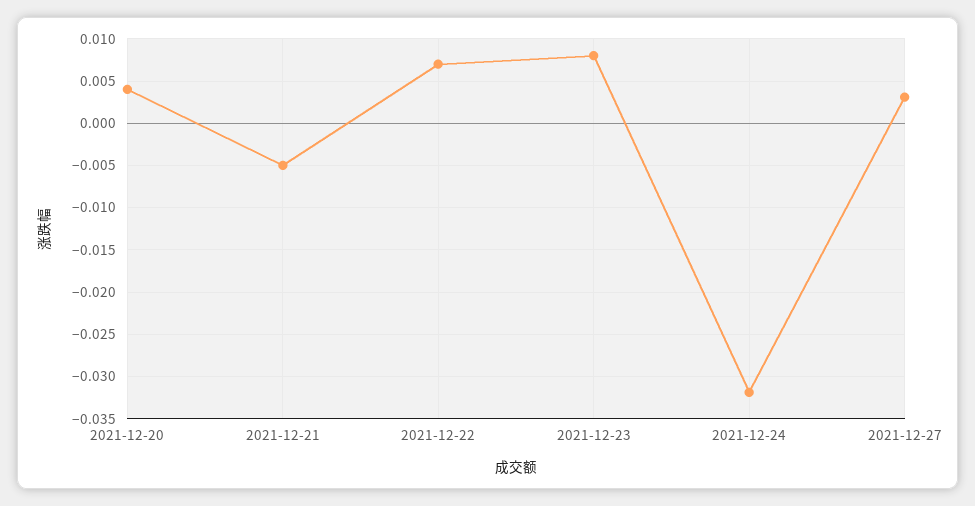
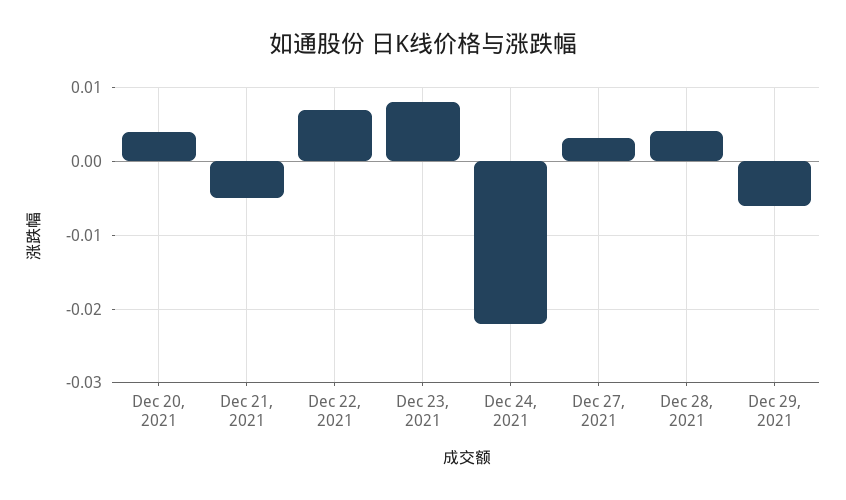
2021-12-24: -0.032 -> -0.022
Dec 28, 2021: none -> 0.004
Dec 29, 2021: none -> -0.006

